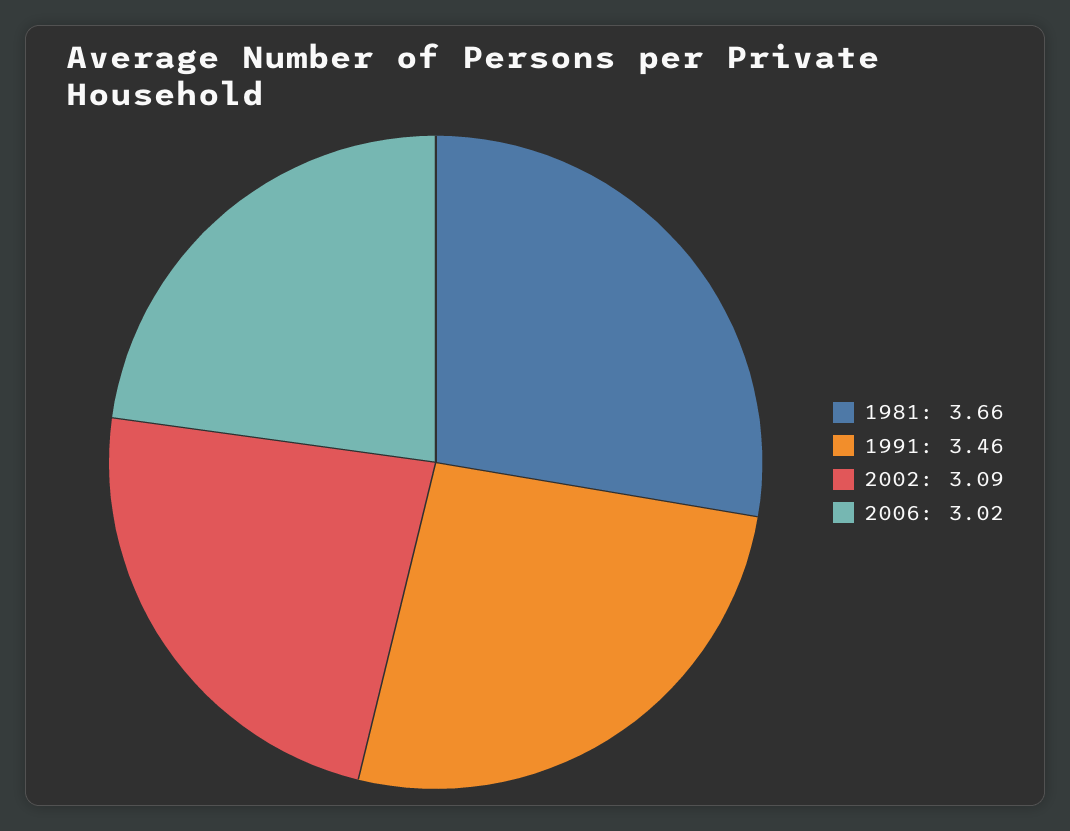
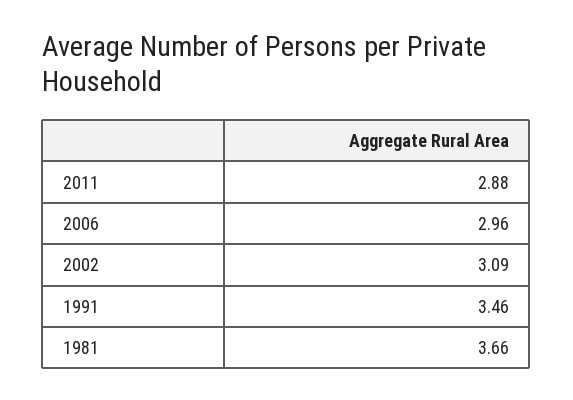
2006: 3.02 -> 2.96
2011: none -> 2.88

